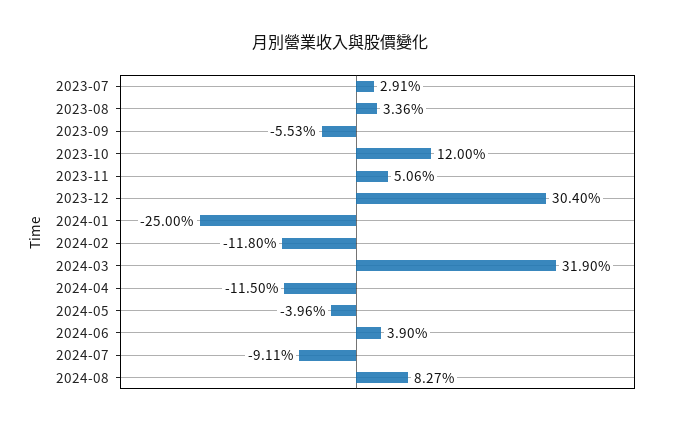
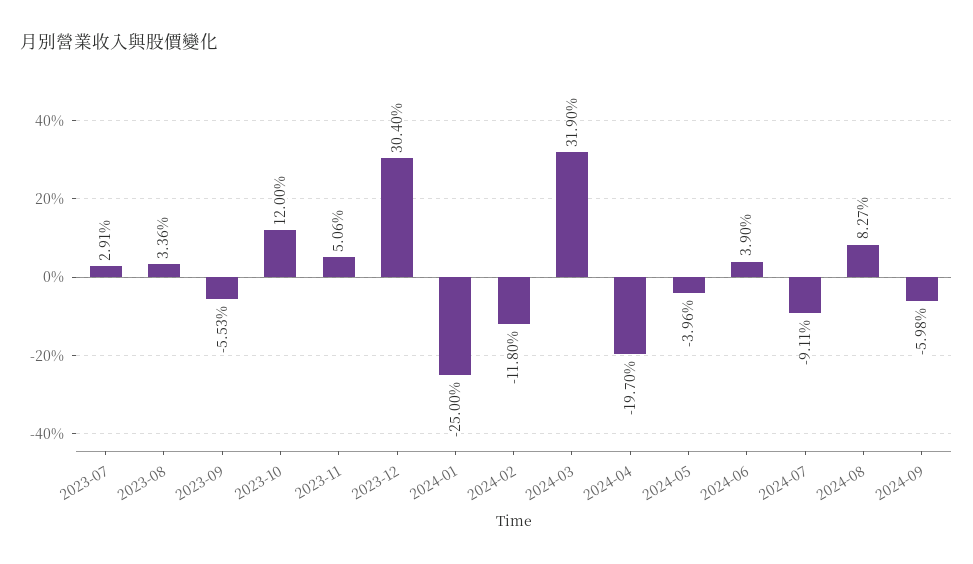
2024-04: -11.5 -> -19.7
2024-09: none -> -5.98

